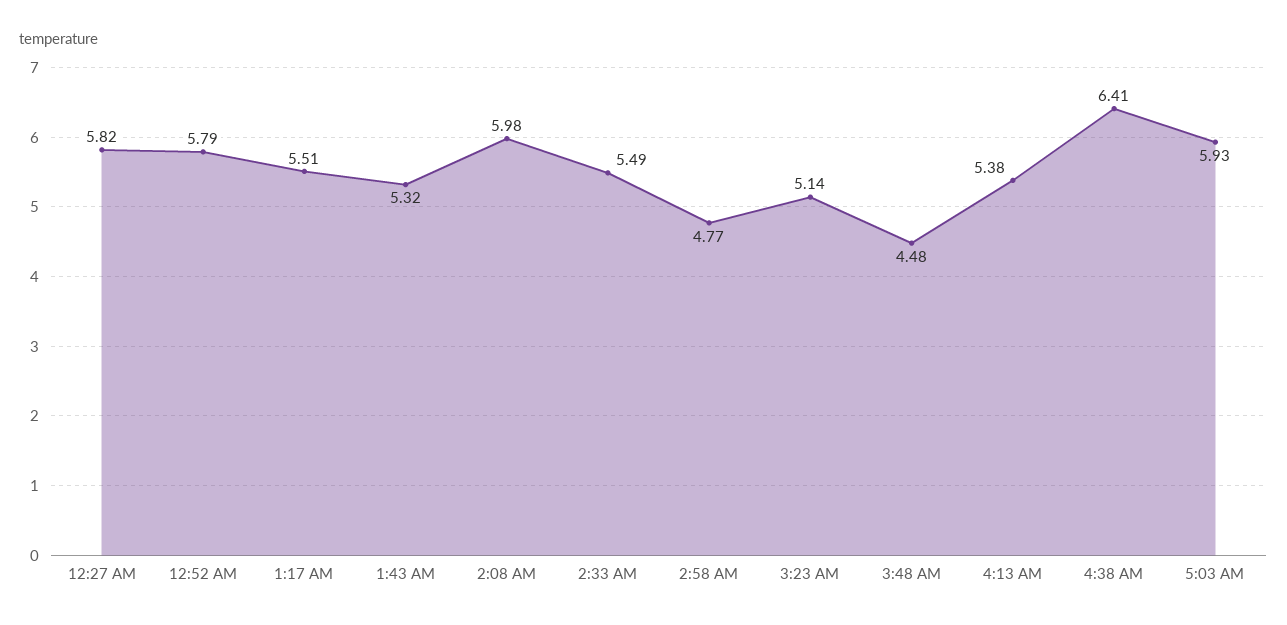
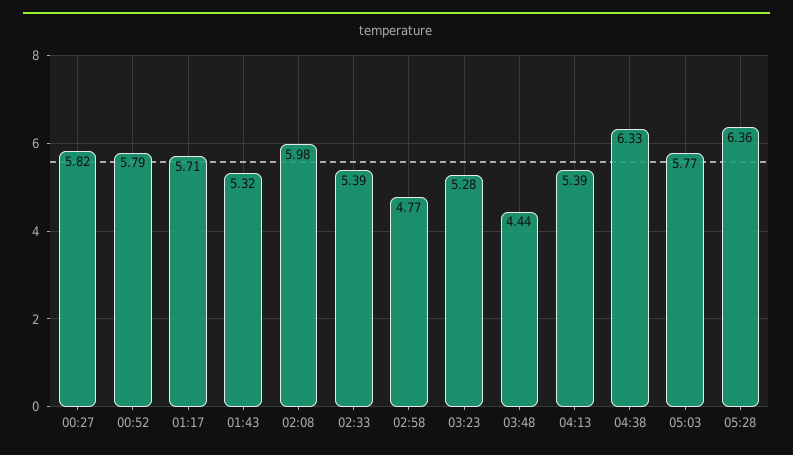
1:17 AM: 5.51 -> 5.71
2:33 AM: 5.49 -> 5.39
3:23 AM: 5.14 -> 5.28
3:48 AM: 4.48 -> 4.44
4:13 AM: 5.38 -> 5.39
4:38 AM: 6.41 -> 6.33
5:03 AM: 5.93 -> 5.77
05:28: none -> 6.36

